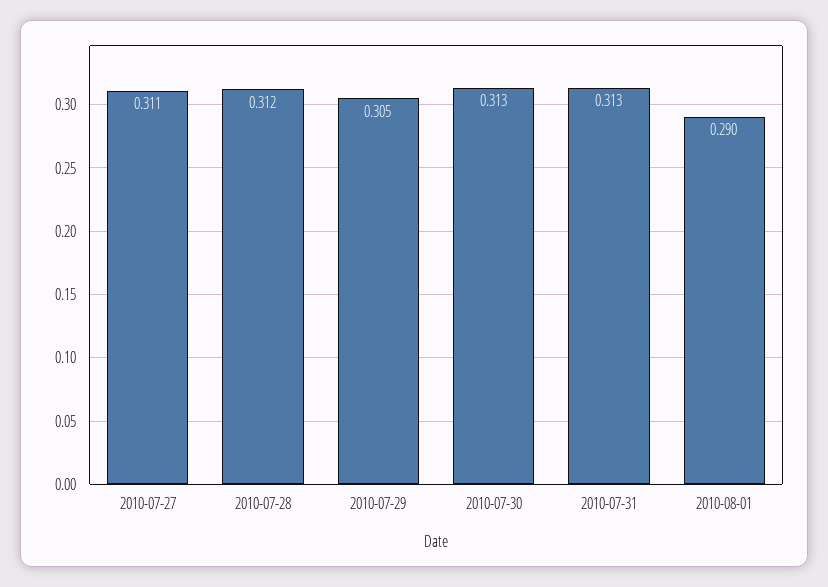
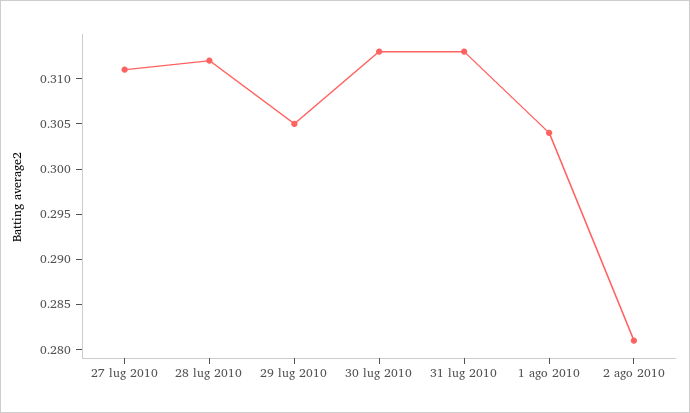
2010-08-01: 0.29 -> 0.304
2 ago 2010: none -> 0.281

